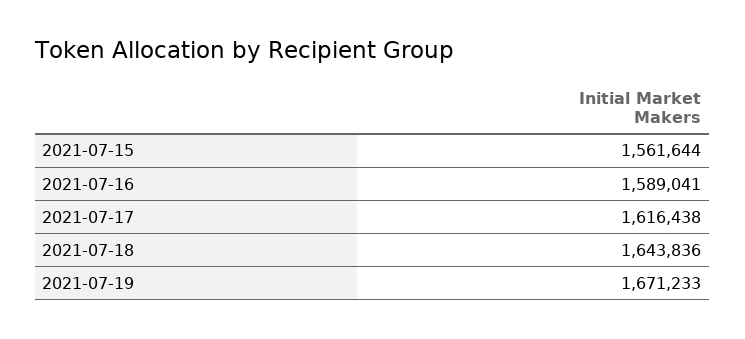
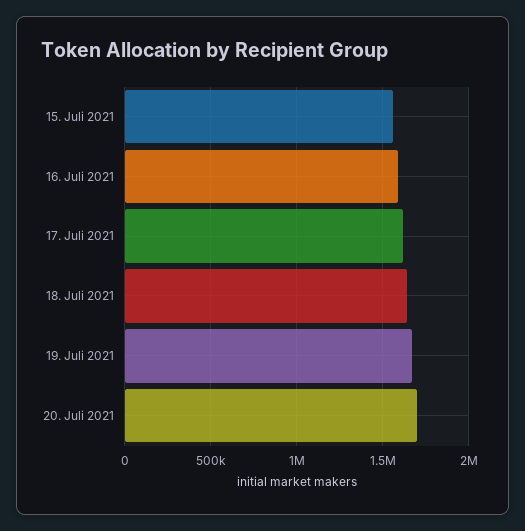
20. Juli 2021: none -> 1700000

